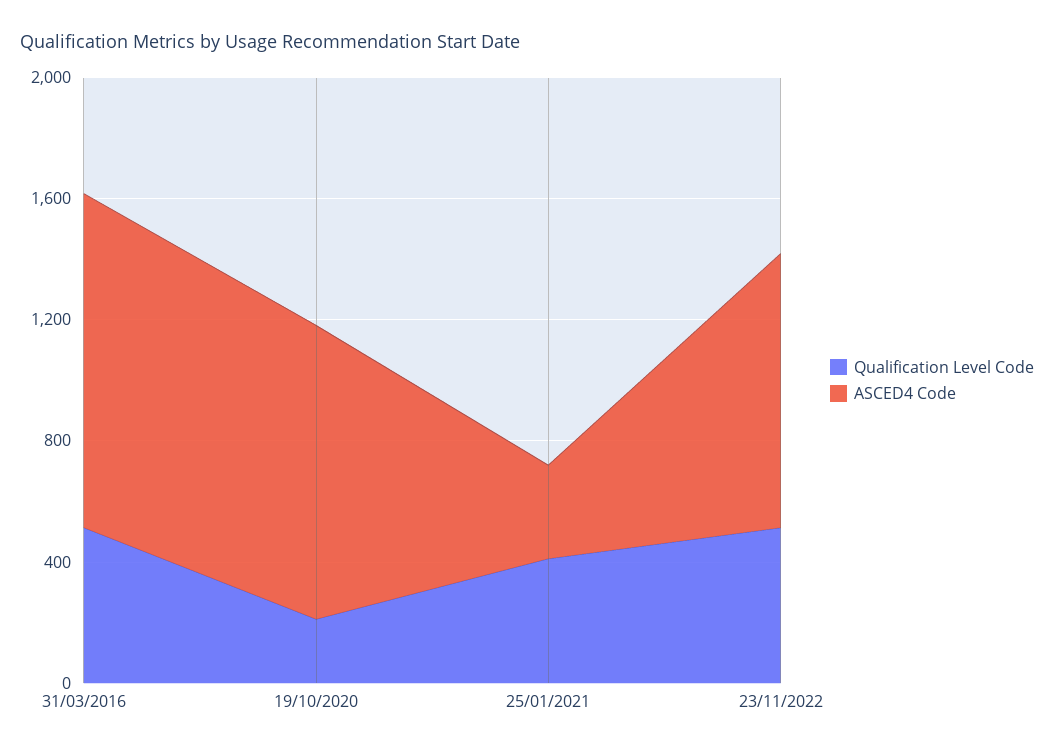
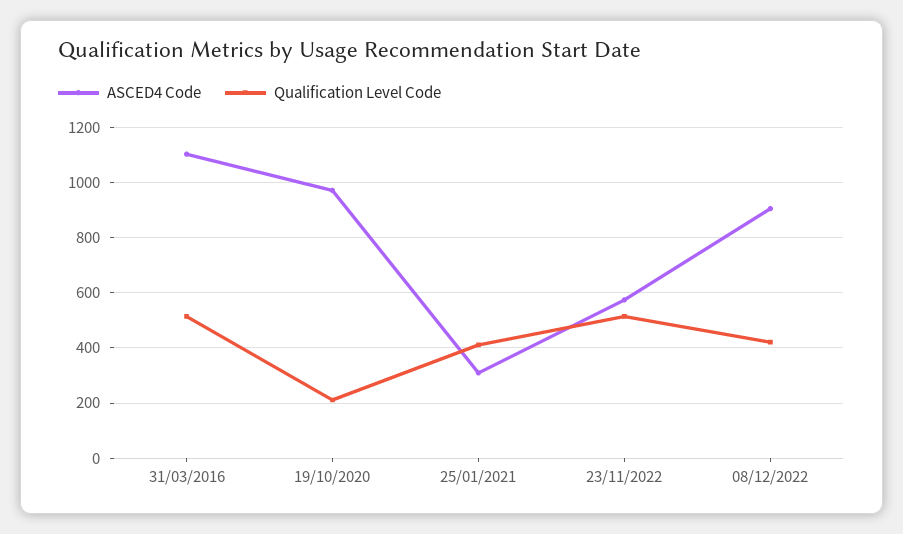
ASCED4 Code, 23/11/2022: 900 -> 575
ASCED4 Code, 08/12/2022: none -> 900
Qualification Level Code, 08/12/2022: none -> 425

